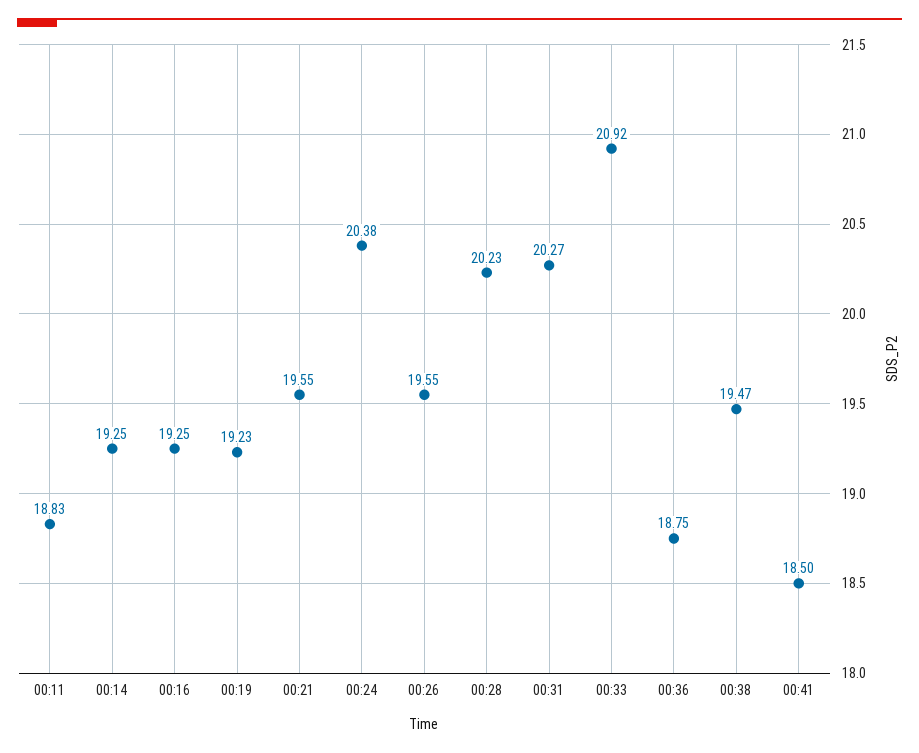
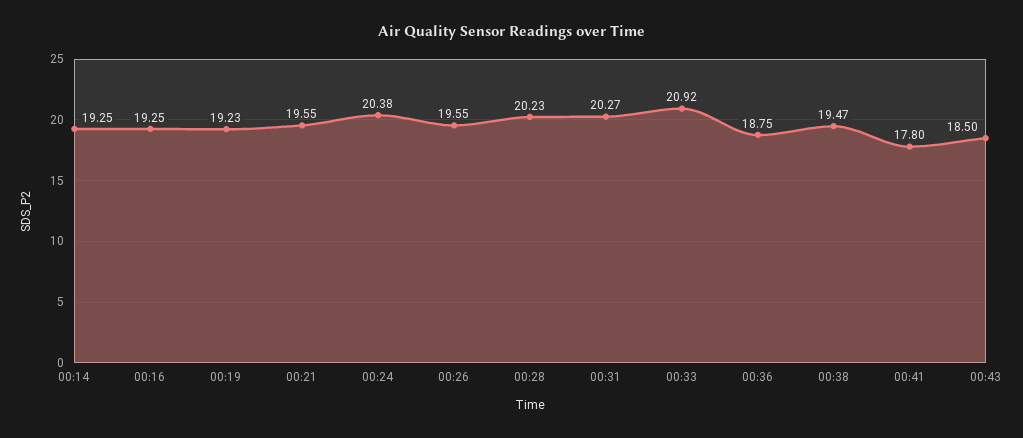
00:11: 18.83 -> none
00:41: 18.5 -> 17.8
00:43: none -> 18.5

